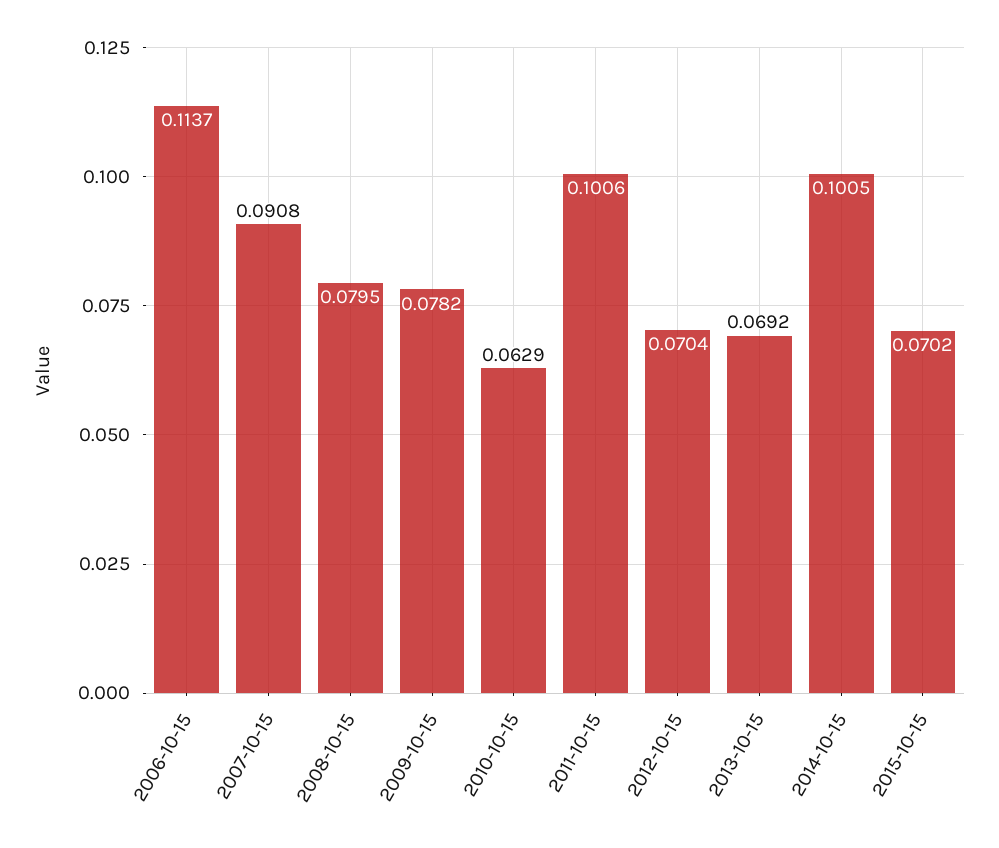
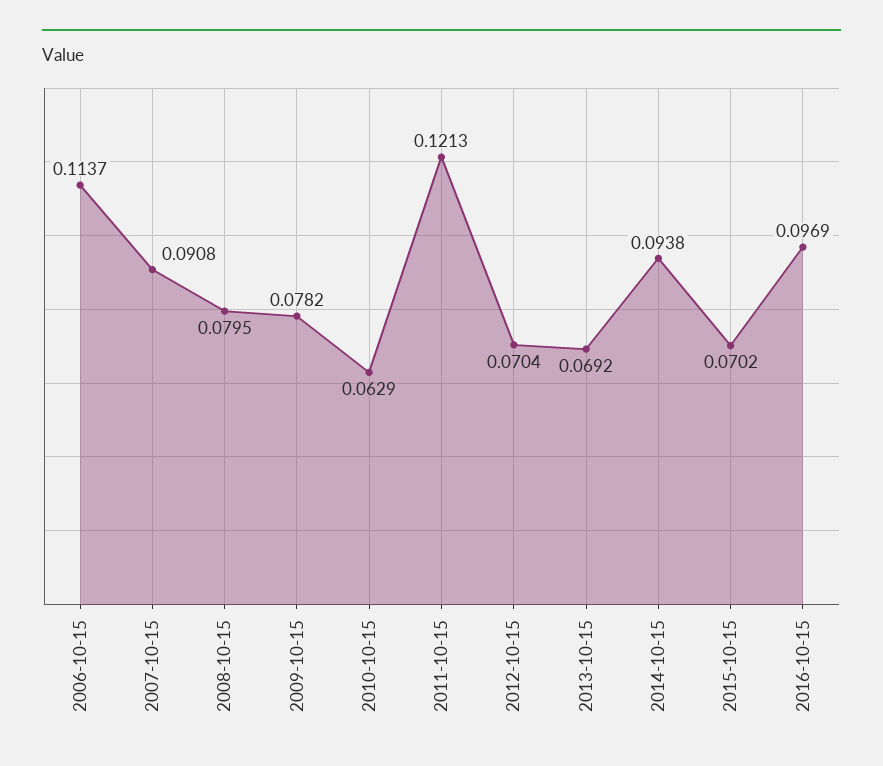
2011-10-15: 0.1006 -> 0.1213
2014-10-15: 0.1005 -> 0.0938
2016-10-15: none -> 0.0969

